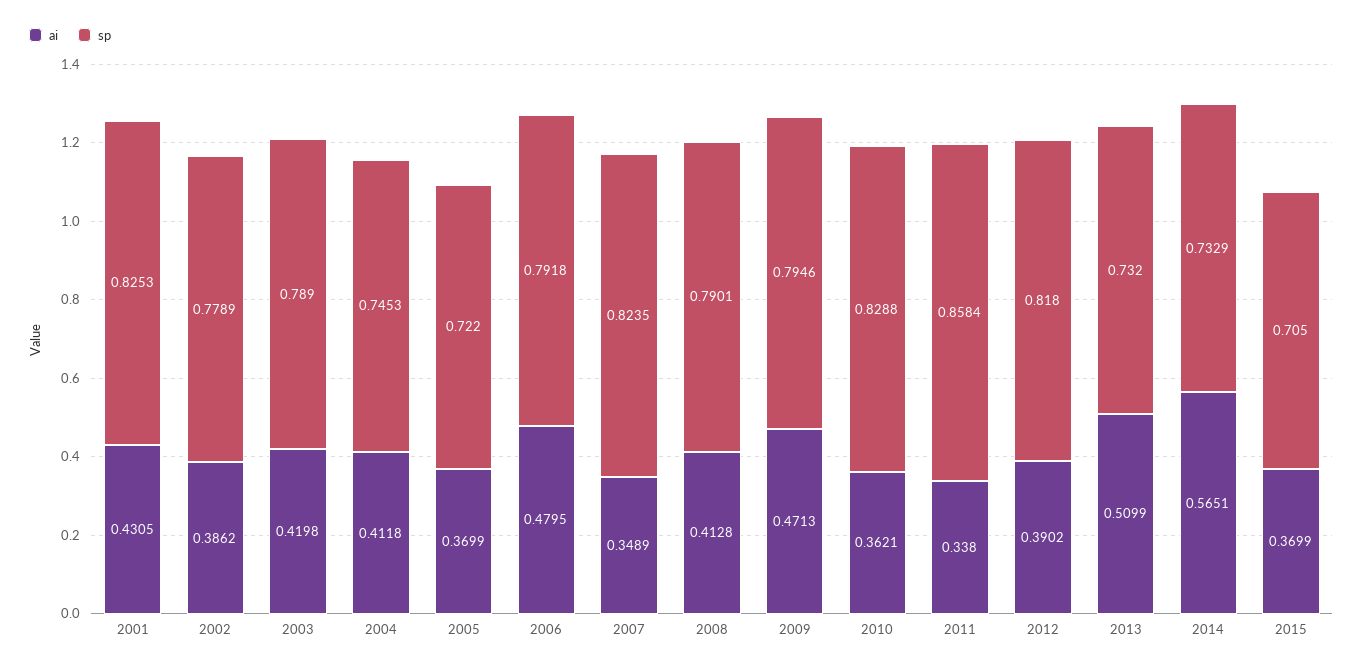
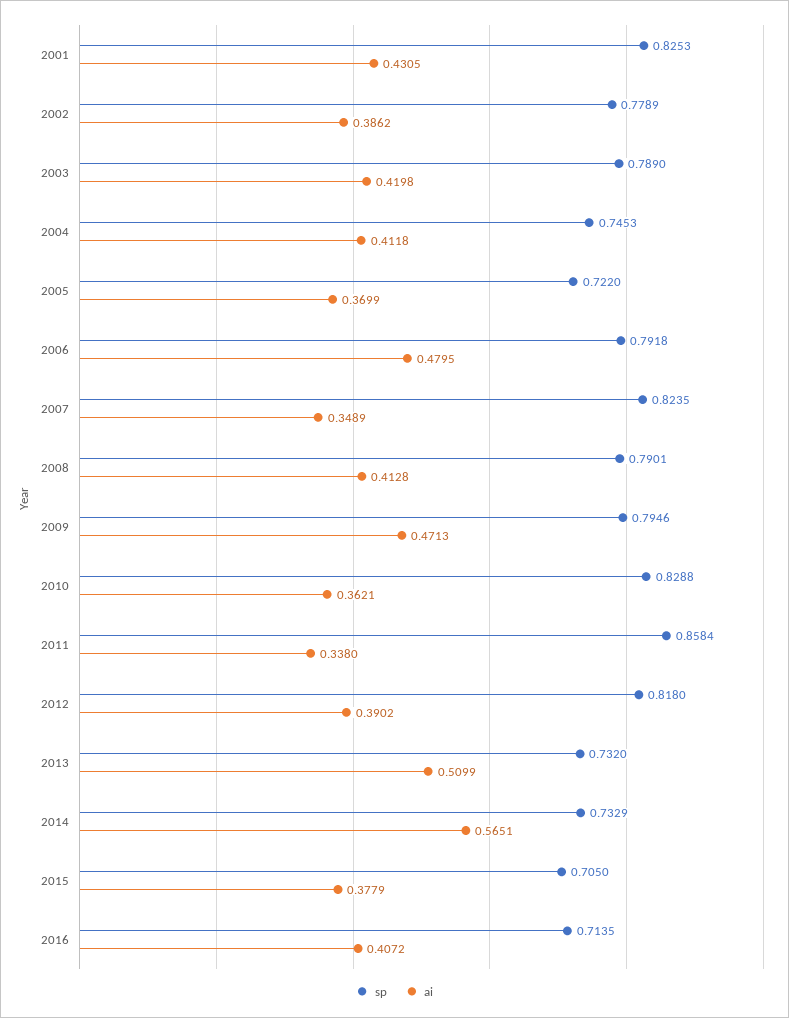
ai, 2015: 0.3699 -> 0.3779
sp, 2016: none -> 0.7135
ai, 2016: none -> 0.4072

